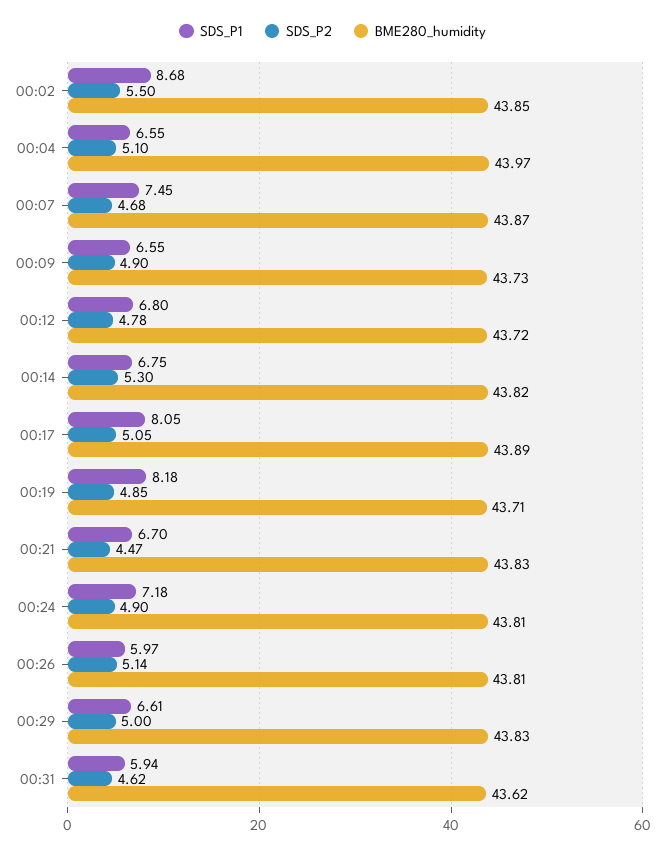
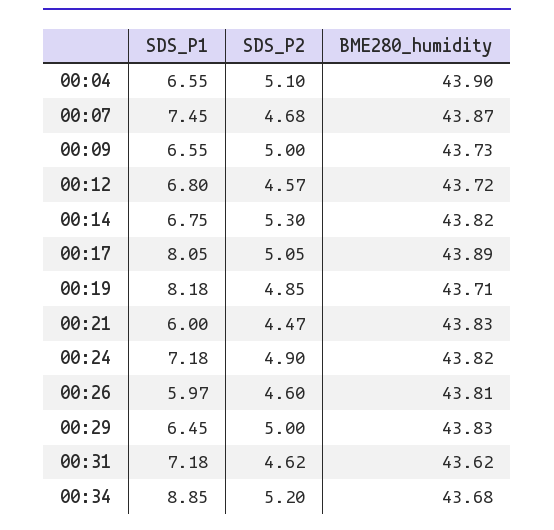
SDS_P1, 00:02: 8.68 -> none
SDS_P2, 00:02: 5.5 -> none
BME280_humidity, 00:02: 43.85 -> none
BME280_humidity, 00:04: 43.97 -> 43.9
SDS_P2, 00:09: 4.9 -> 5
SDS_P2, 00:12: 4.78 -> 4.57
SDS_P1, 00:21: 6.7 -> 6
BME280_humidity, 00:24: 43.81 -> 43.82
SDS_P2, 00:26: 5.14 -> 4.6
SDS_P1, 00:29: 6.61 -> 6.45
SDS_P1, 00:31: 5.94 -> 7.18
SDS_P1, 00:34: none -> 8.85
SDS_P2, 00:34: none -> 5.2
BME280_humidity, 00:34: none -> 43.68

